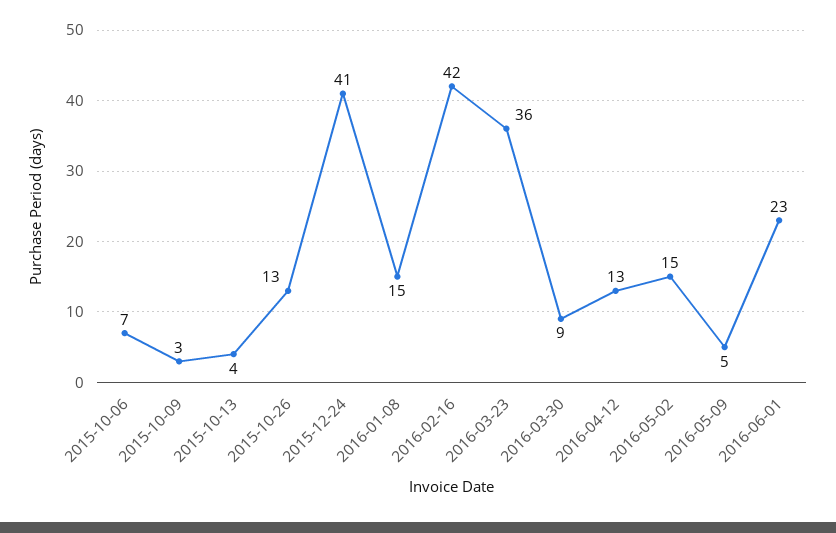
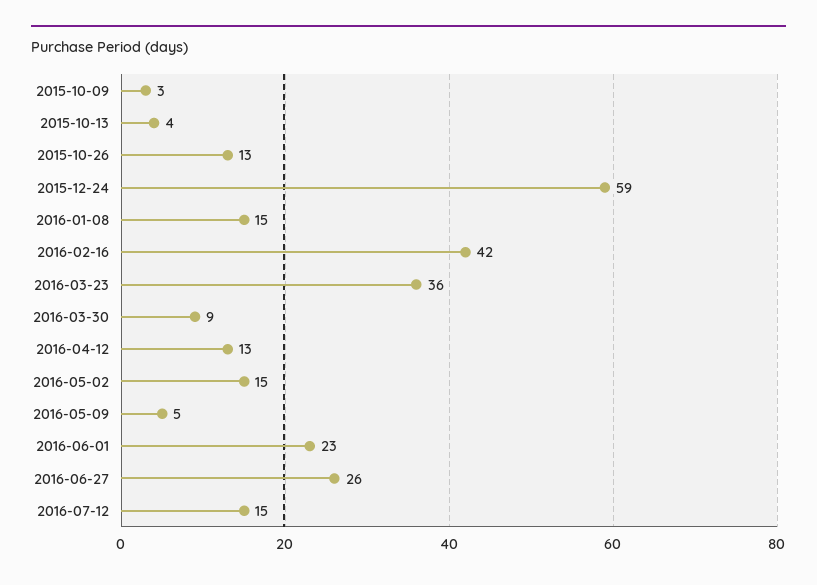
2015-10-06: 7 -> none
2015-12-24: 41 -> 59
2016-06-27: none -> 26
2016-07-12: none -> 15

